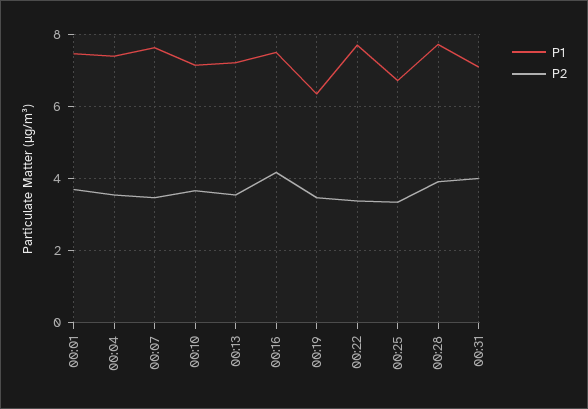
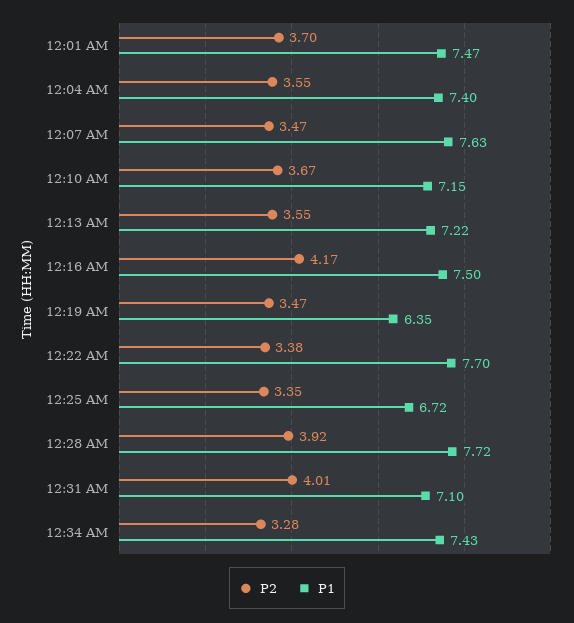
P2, 12:34 AM: none -> 3.28
P1, 12:34 AM: none -> 7.43

